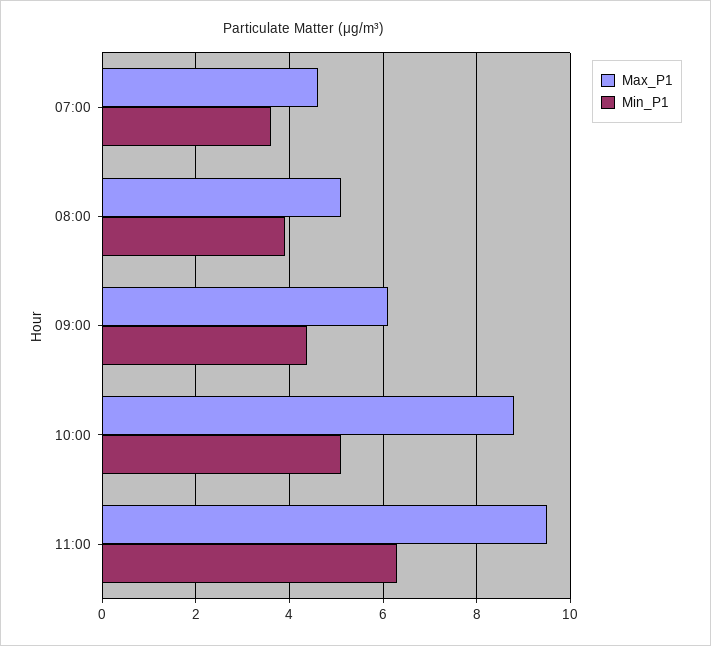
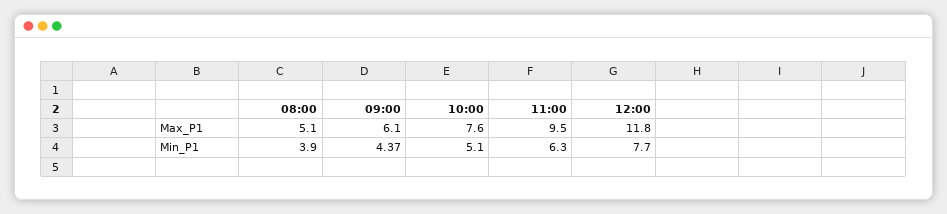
Max_P1, 07:00: 4.6 -> none
Min_P1, 07:00: 3.6 -> none
Max_P1, 10:00: 8.8 -> 7.6
Max_P1, 12:00: none -> 11.8
Min_P1, 12:00: none -> 7.7

